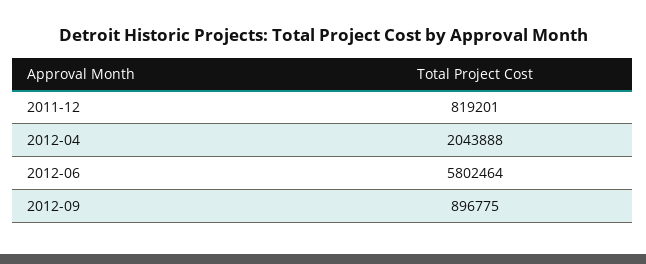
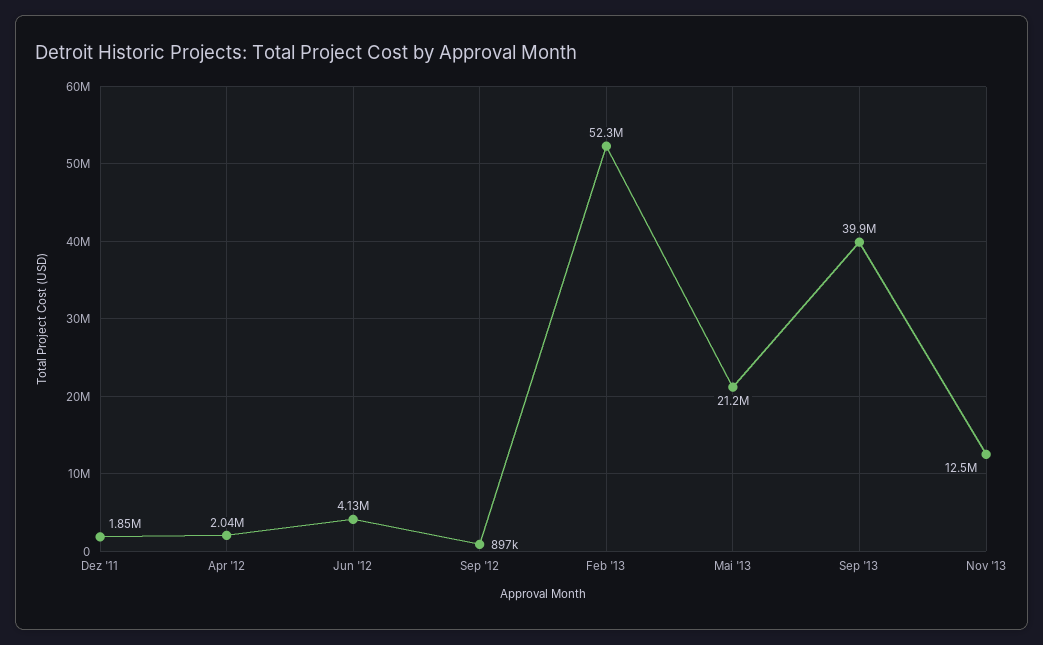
2011-12: 819201 -> 1850000
2012-06: 5802464 -> 4130000
Feb '13: none -> 52300000
Mai '13: none -> 21200000
Sep '13: none -> 39900000
Nov '13: none -> 12500000

